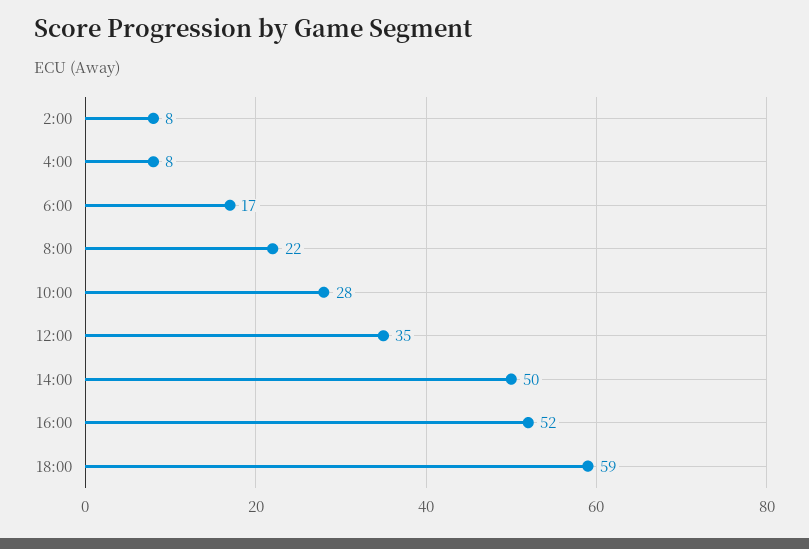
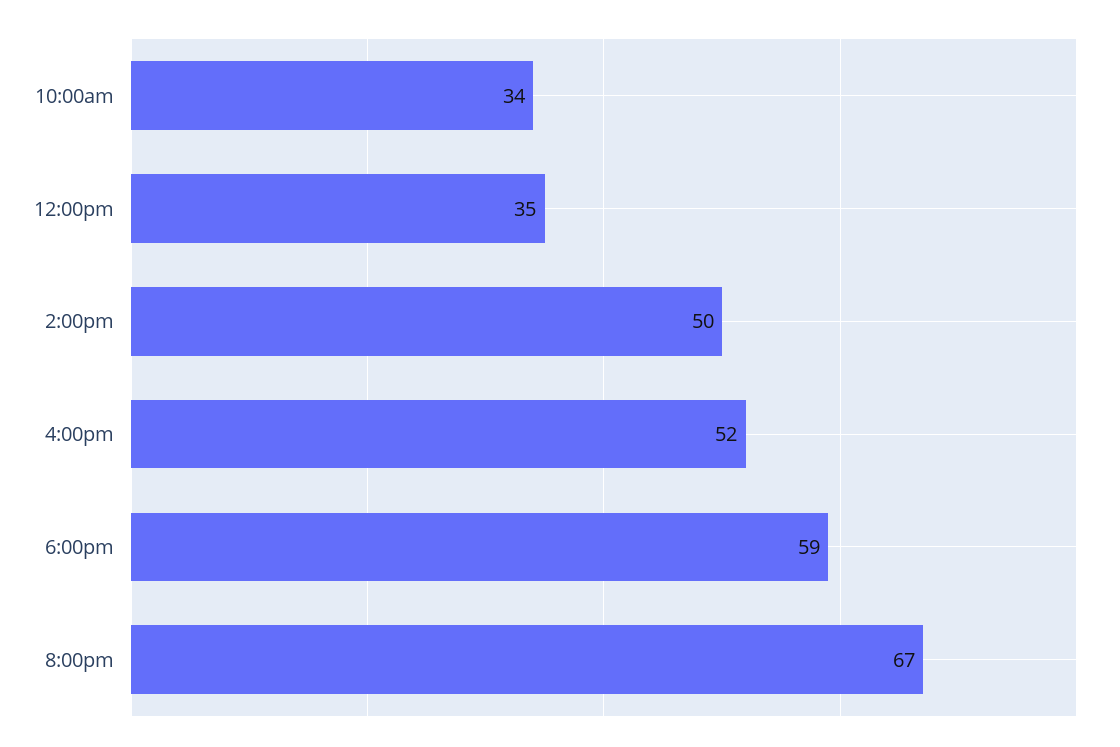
2:00: 8 -> none
4:00: 8 -> none
6:00: 17 -> none
8:00: 22 -> none
10:00: 28 -> 34
8:00pm: none -> 67

